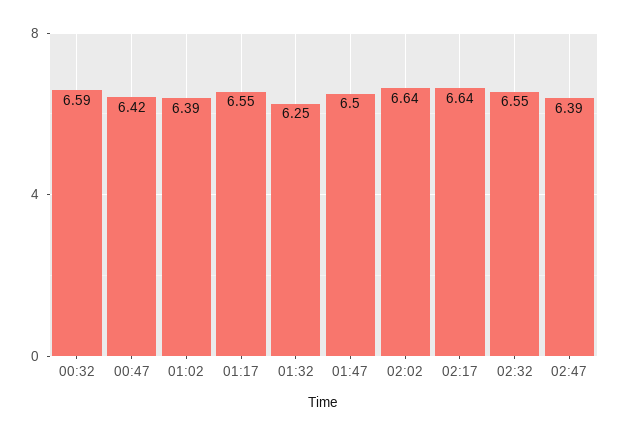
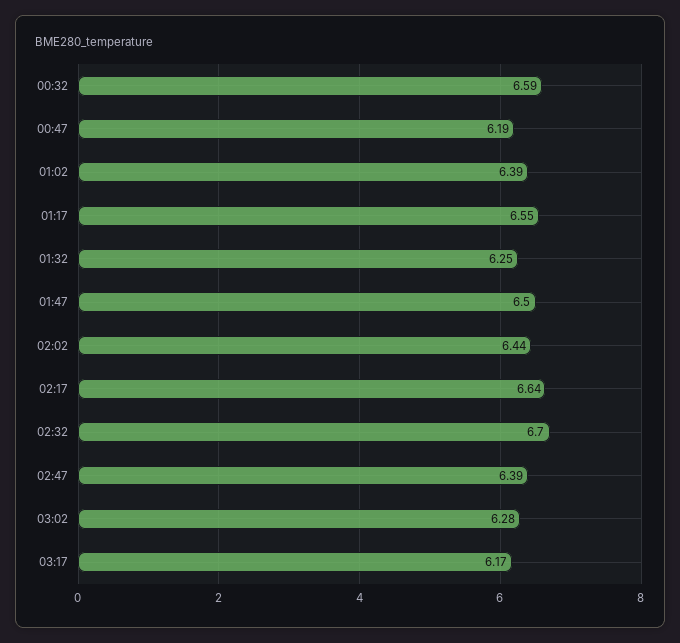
00:47: 6.42 -> 6.19
02:02: 6.64 -> 6.44
02:32: 6.55 -> 6.7
03:02: none -> 6.28
03:17: none -> 6.17

